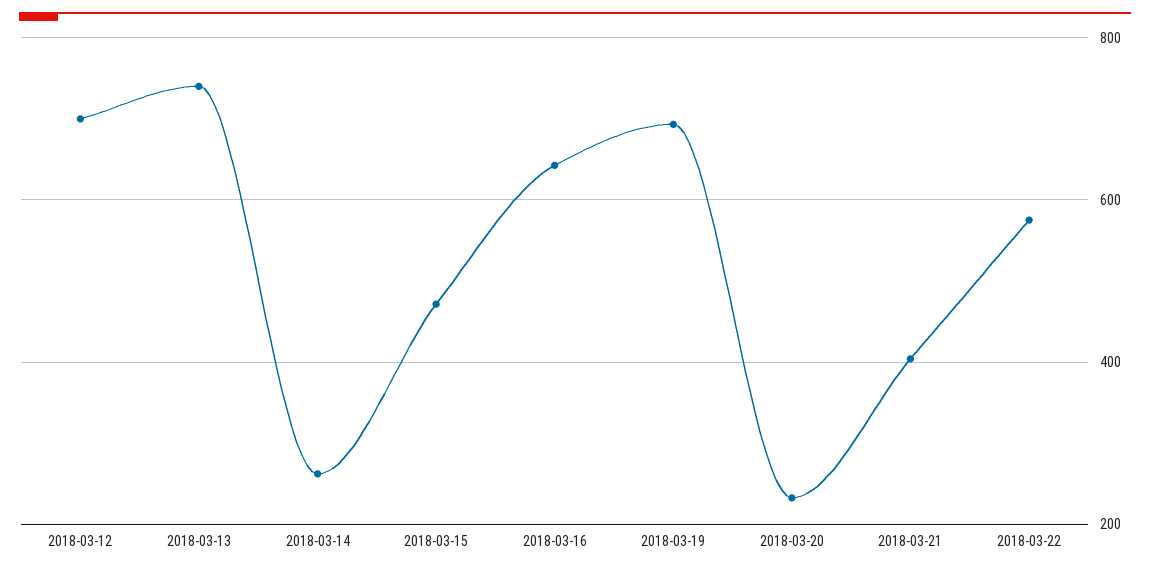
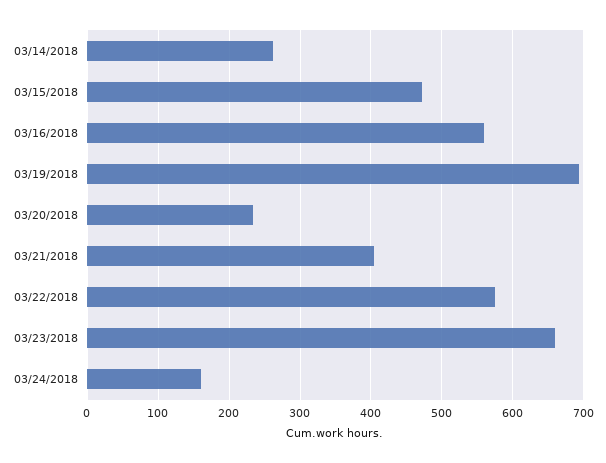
2018-03-12: 700 -> none
2018-03-13: 740 -> none
2018-03-16: 640 -> 560
03/23/2018: none -> 660
03/24/2018: none -> 160

